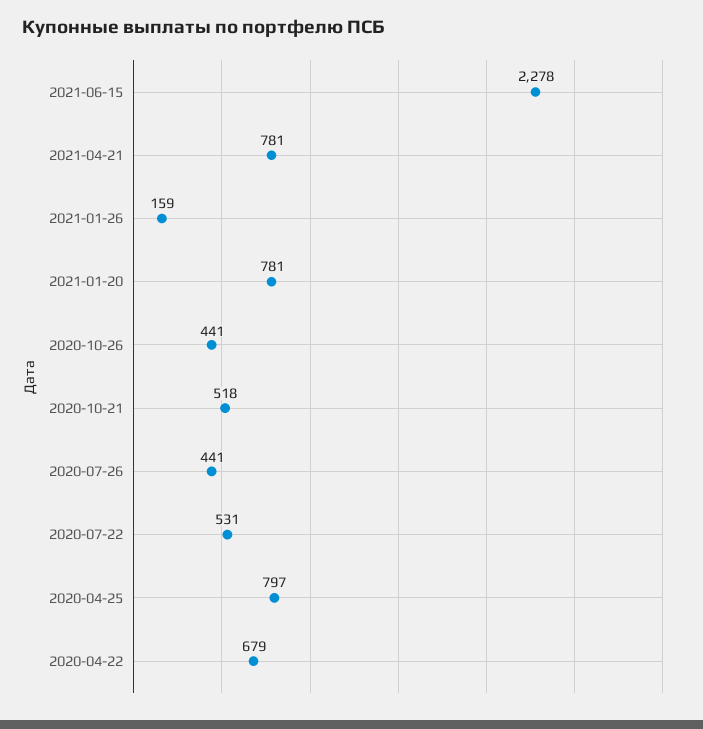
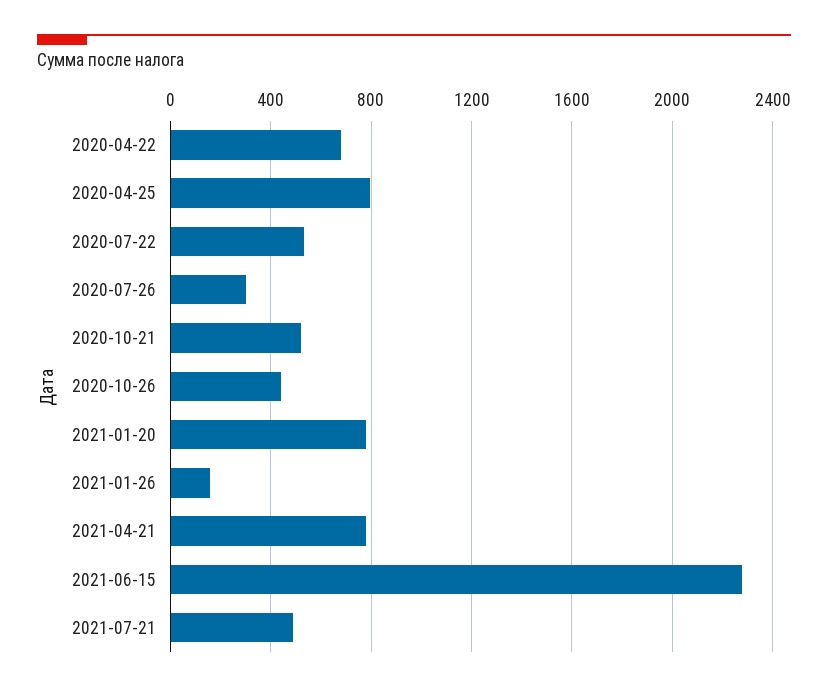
2020-07-26: 441 -> 300
2021-07-21: none -> 500

